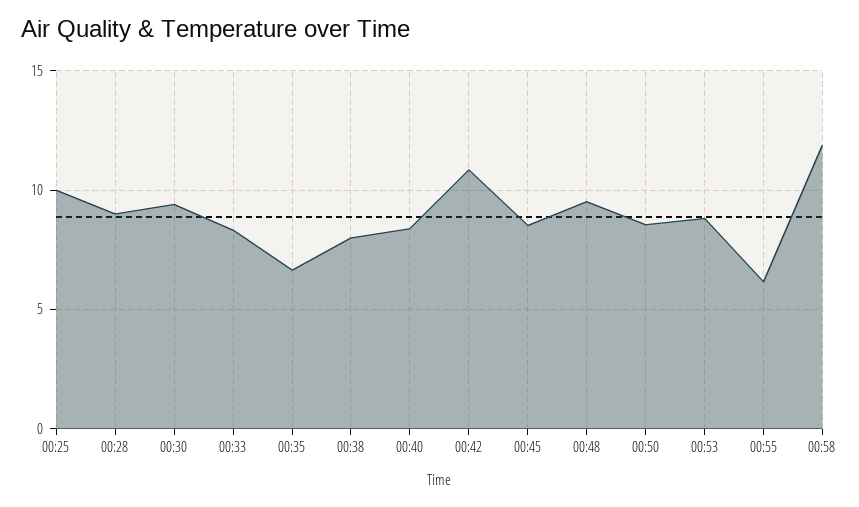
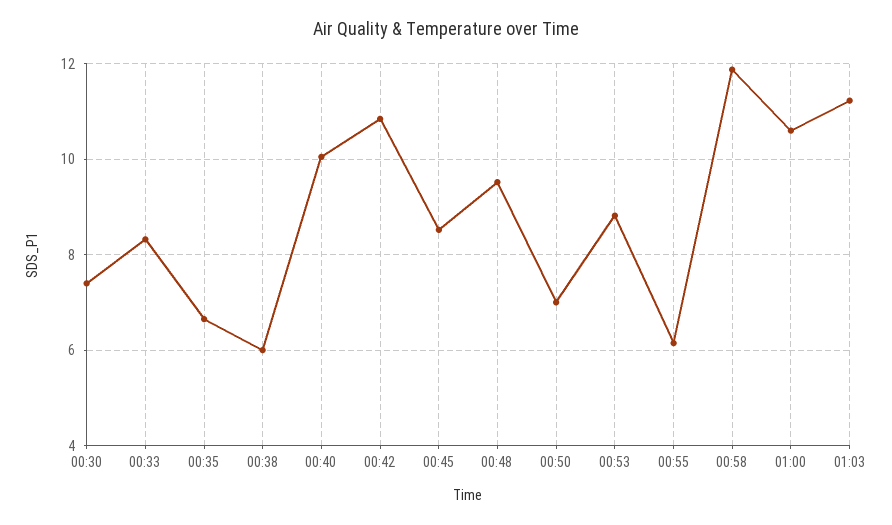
00:25: 10 -> none
00:28: 9 -> none
00:30: 9.5 -> 7.4
00:38: 8 -> 6
00:40: 8.5 -> 10
00:50: 8.5 -> 7
01:00: none -> 10.6
01:03: none -> 11.2

